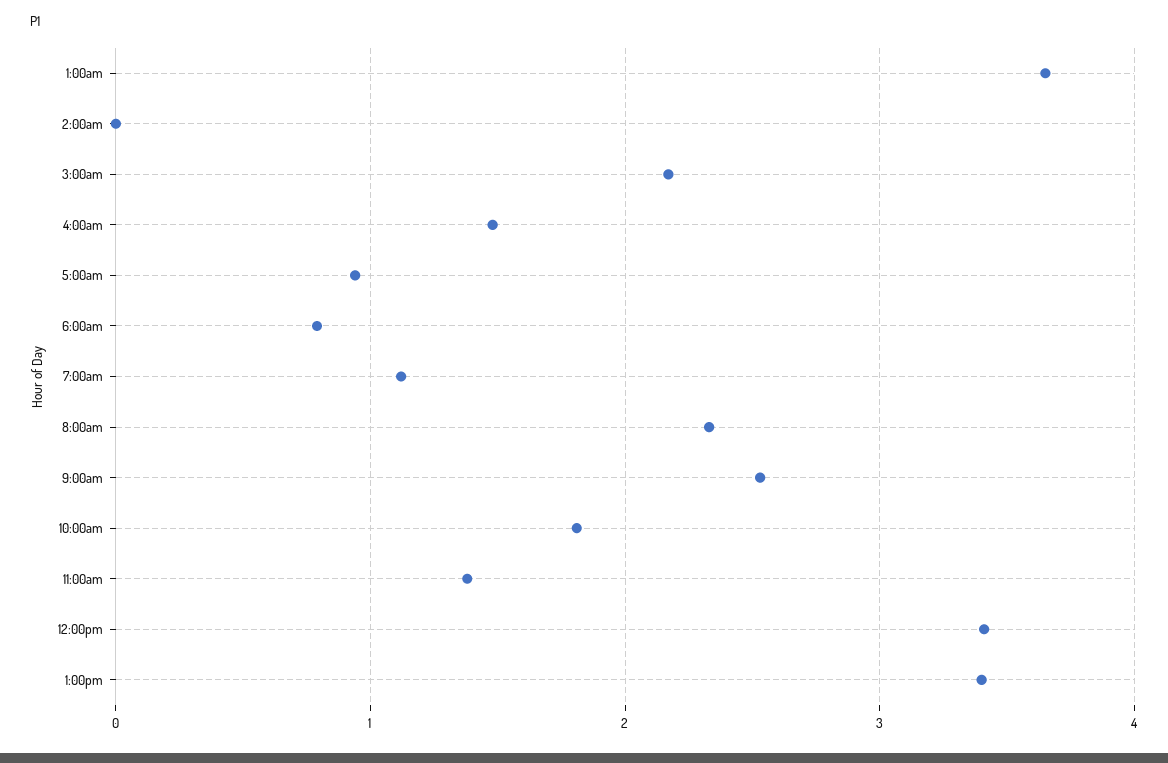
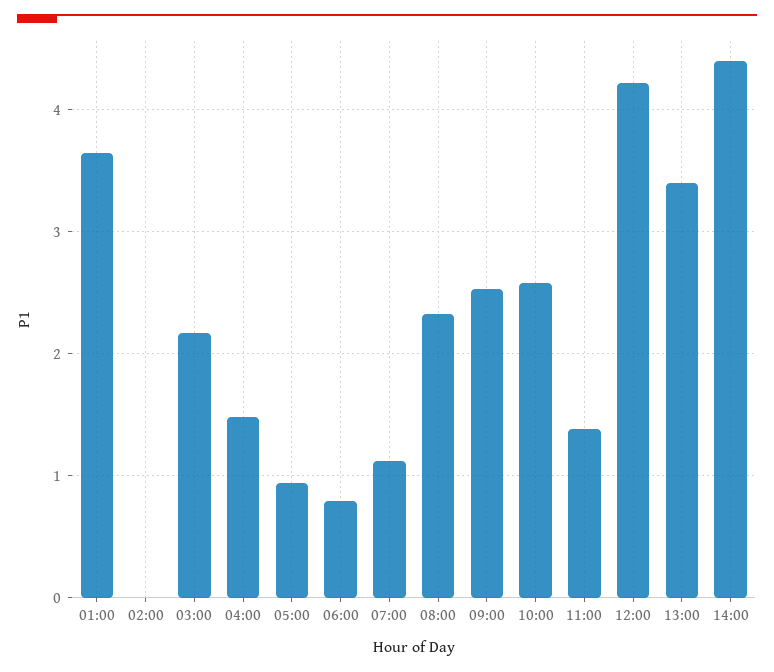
10:00am: 1.8 -> 2.6
12:00pm: 3.4 -> 4.2
14:00: none -> 4.4

